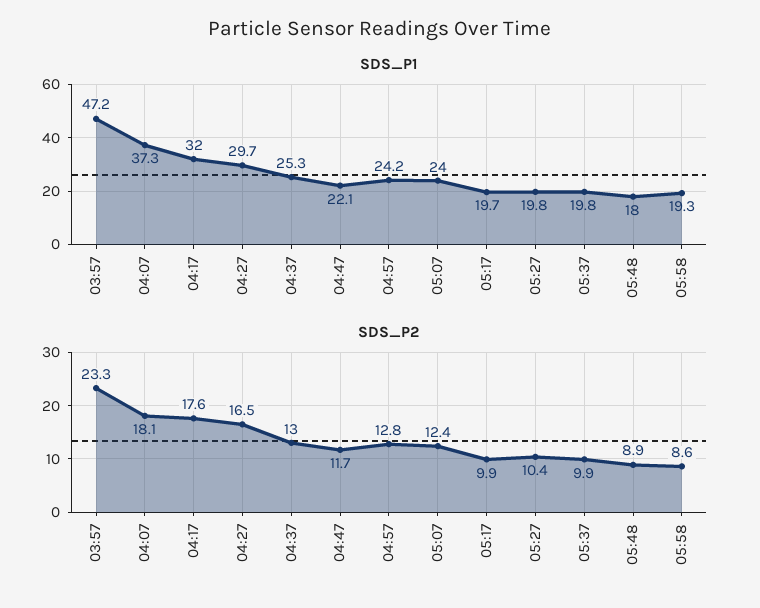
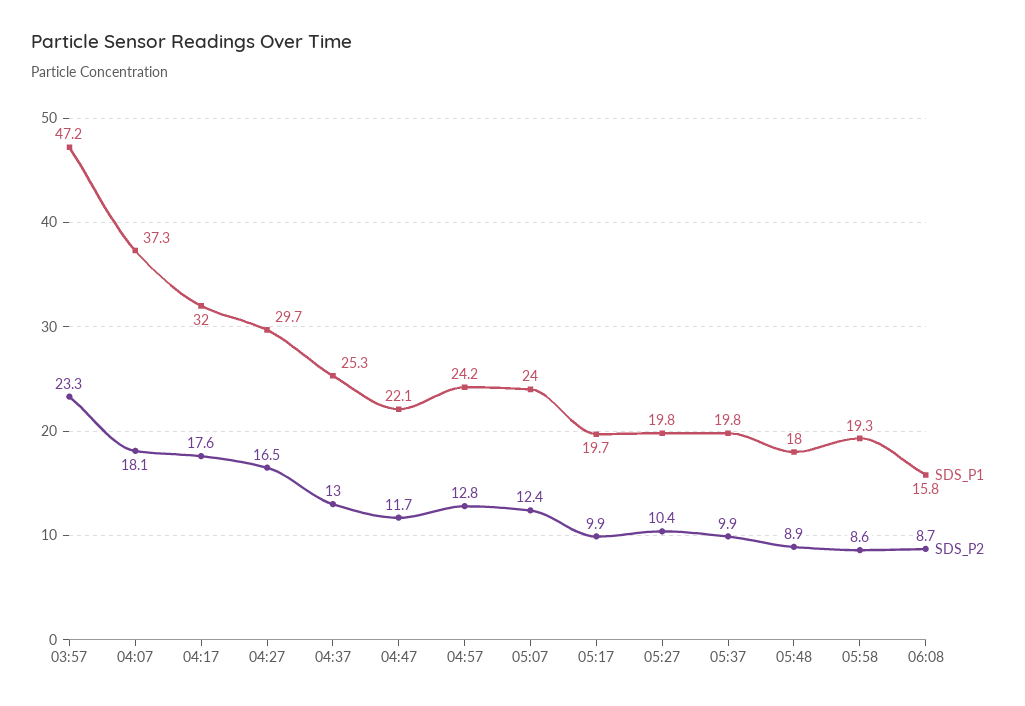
SDS_P1, 06:08: none -> 15.8
SDS_P2, 06:08: none -> 8.7

